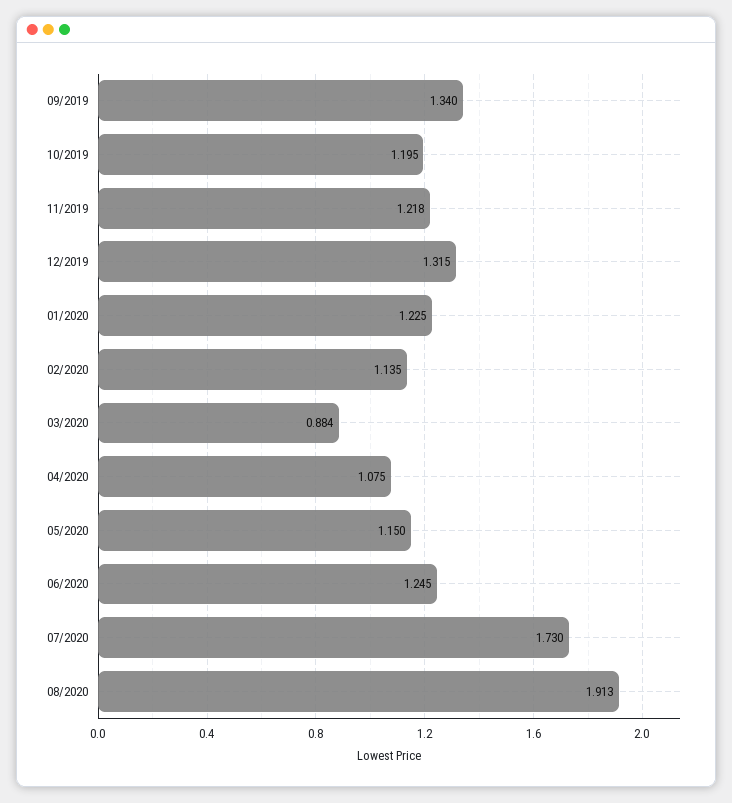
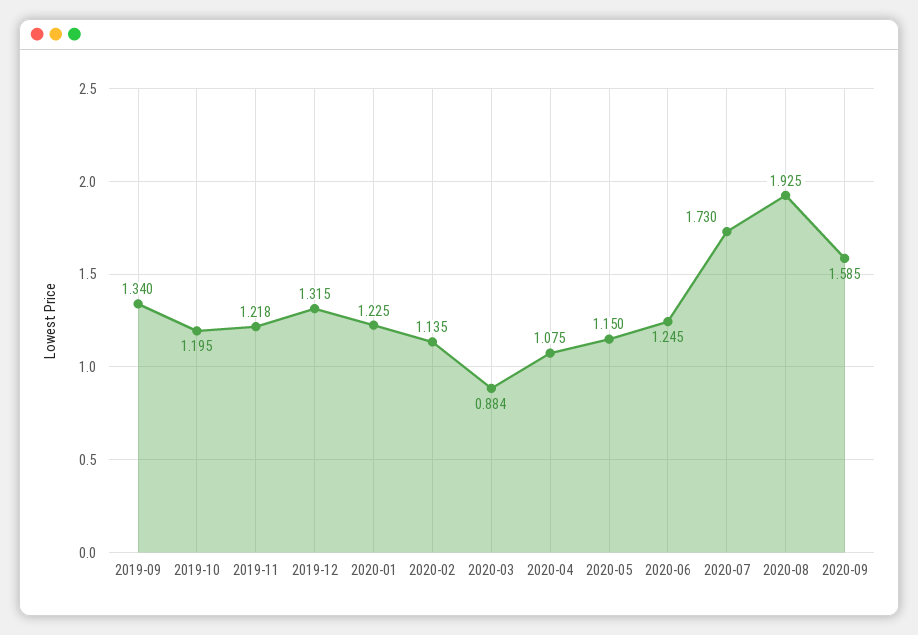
08/2020: 1.913 -> 1.925
2020-09: none -> 1.585

